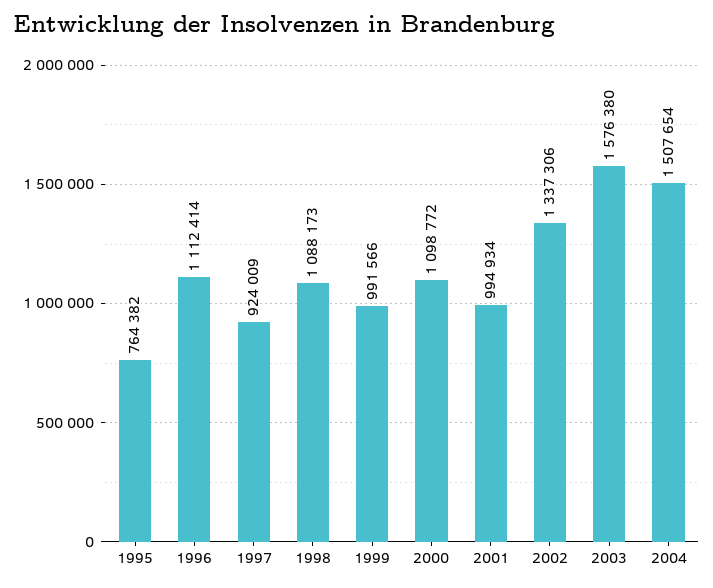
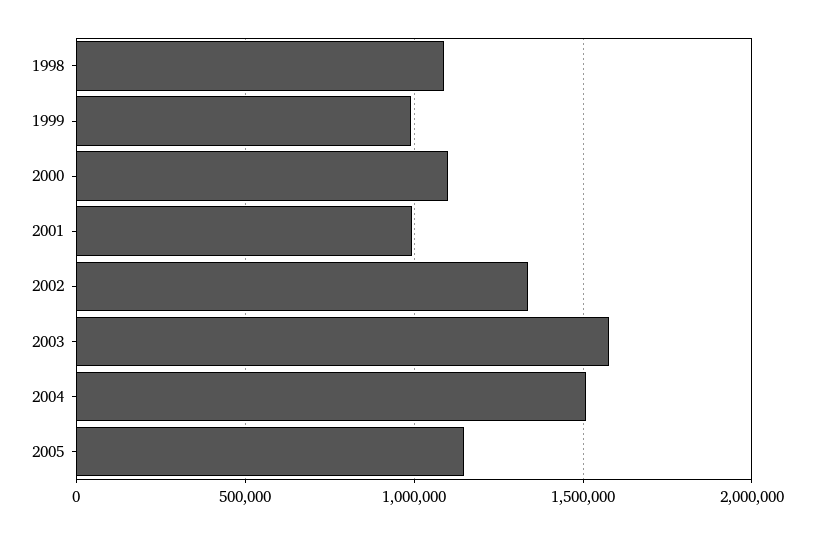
1995: 764382 -> none
1996: 1112414 -> none
1997: 924009 -> none
2005: none -> 1150000

